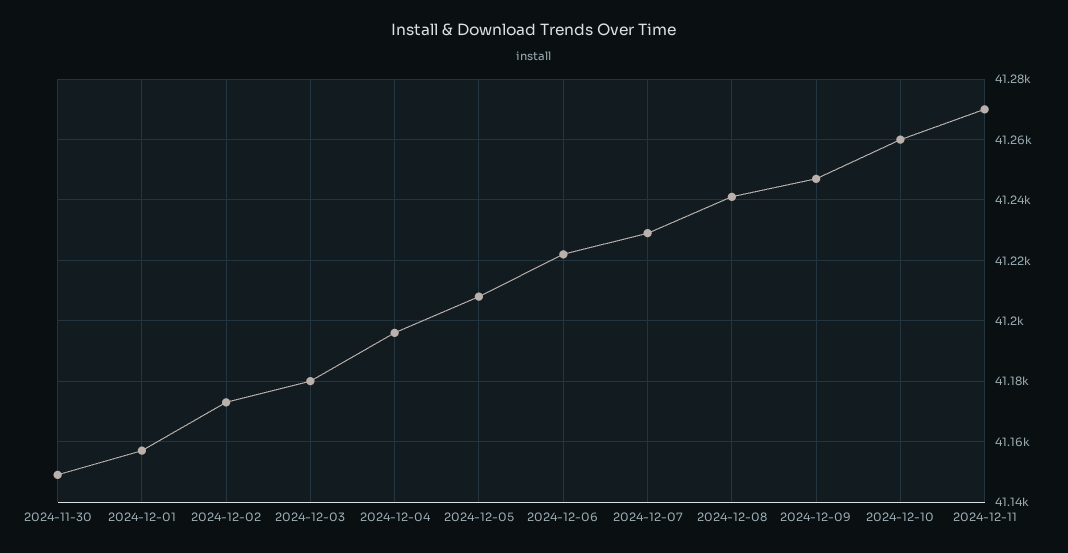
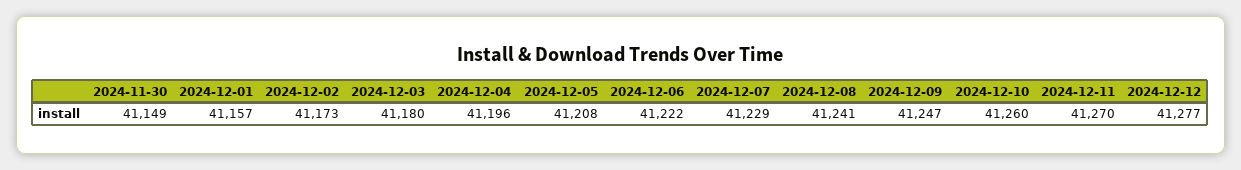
2024-12-12: none -> 41277

